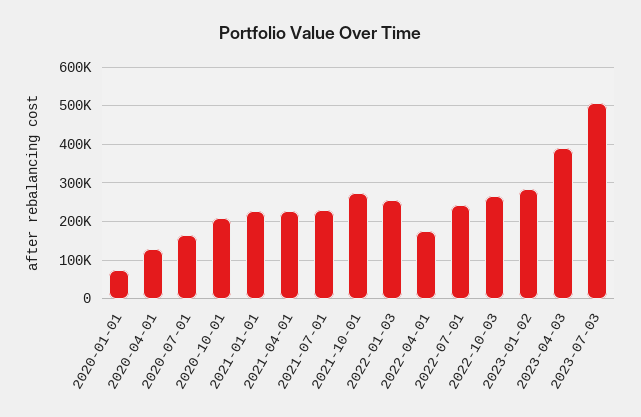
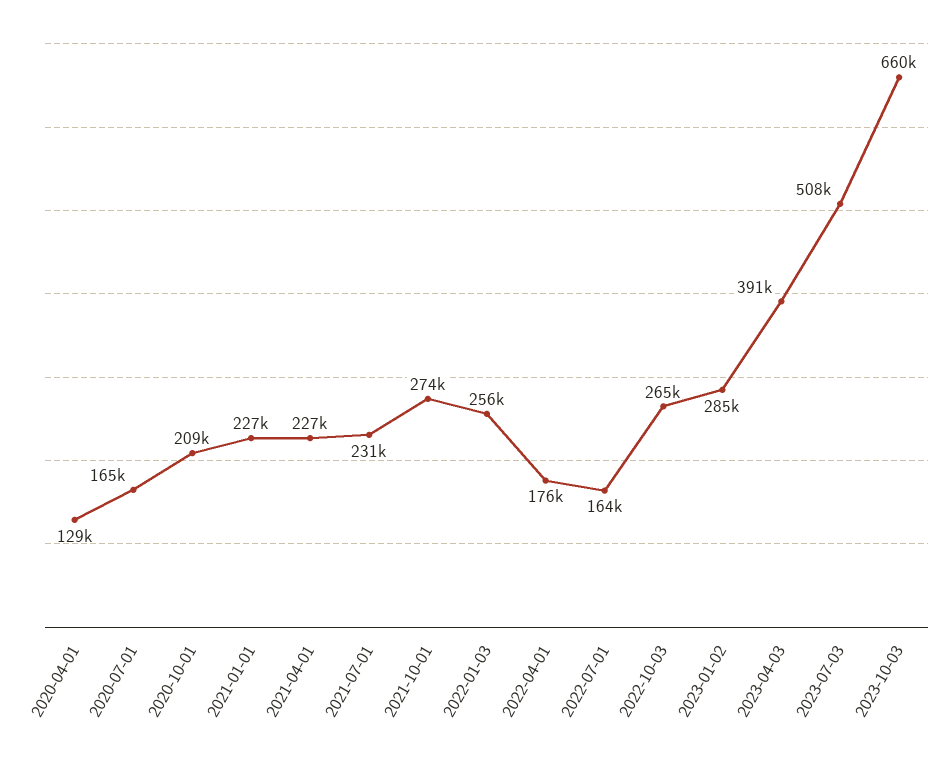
2020-01-01: 80000 -> none
2022-07-01: 240000 -> 164000
2023-10-03: none -> 660000

